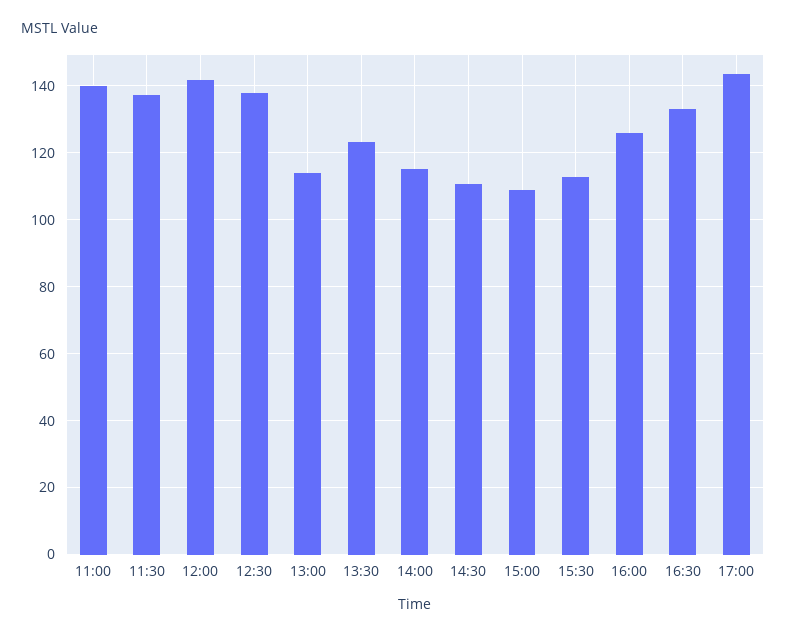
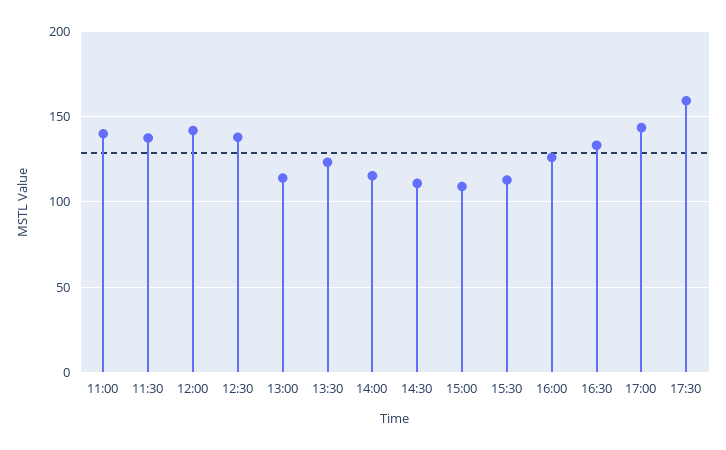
17:30: none -> 160

